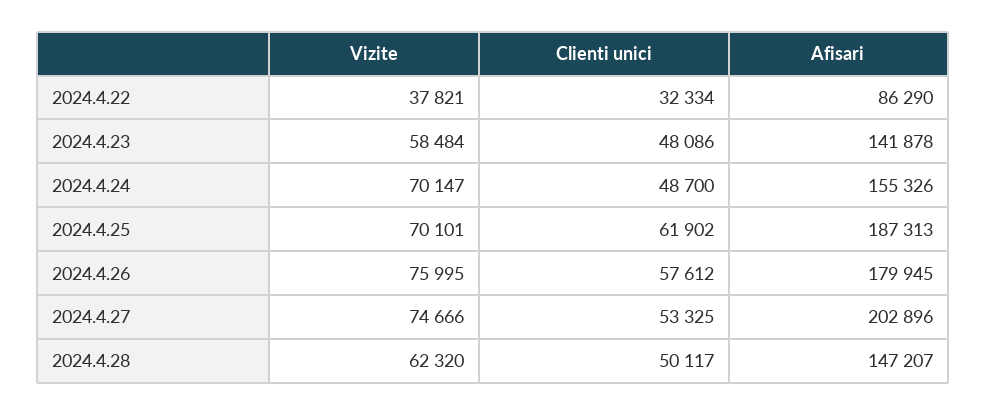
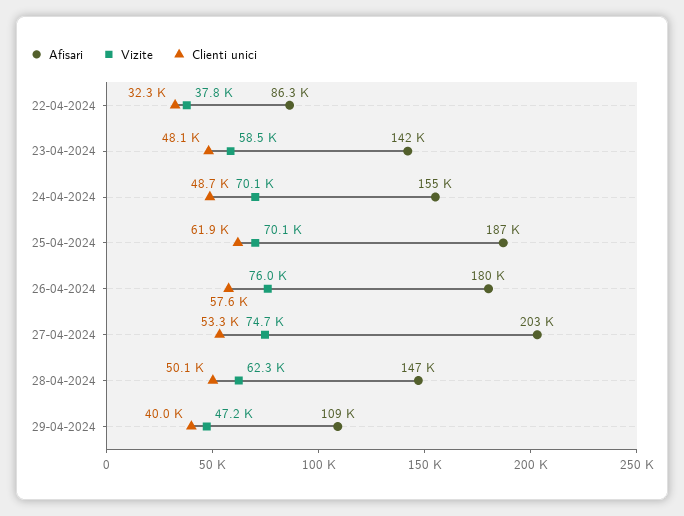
Afisari, 29-04-2024: none -> 109000
Vizite, 29-04-2024: none -> 47200
Clienti unici, 29-04-2024: none -> 40000

